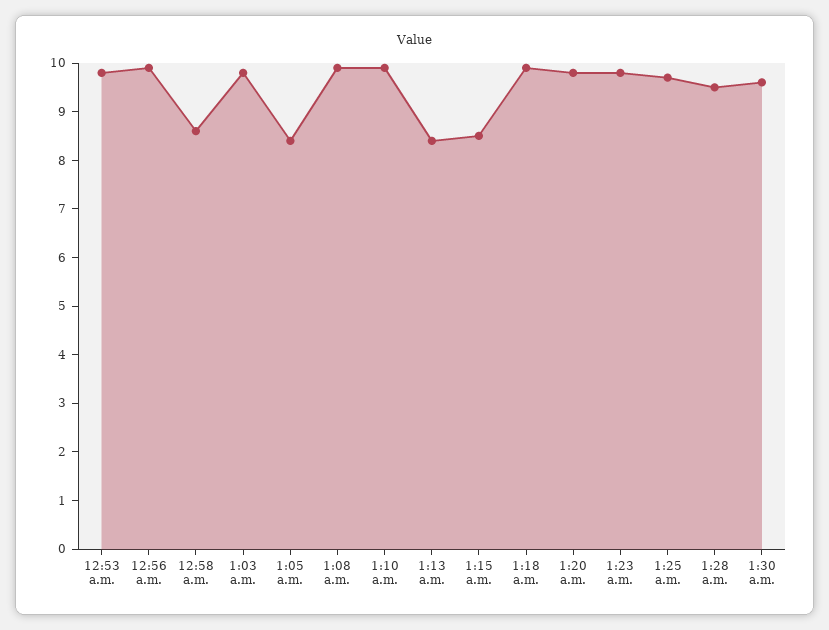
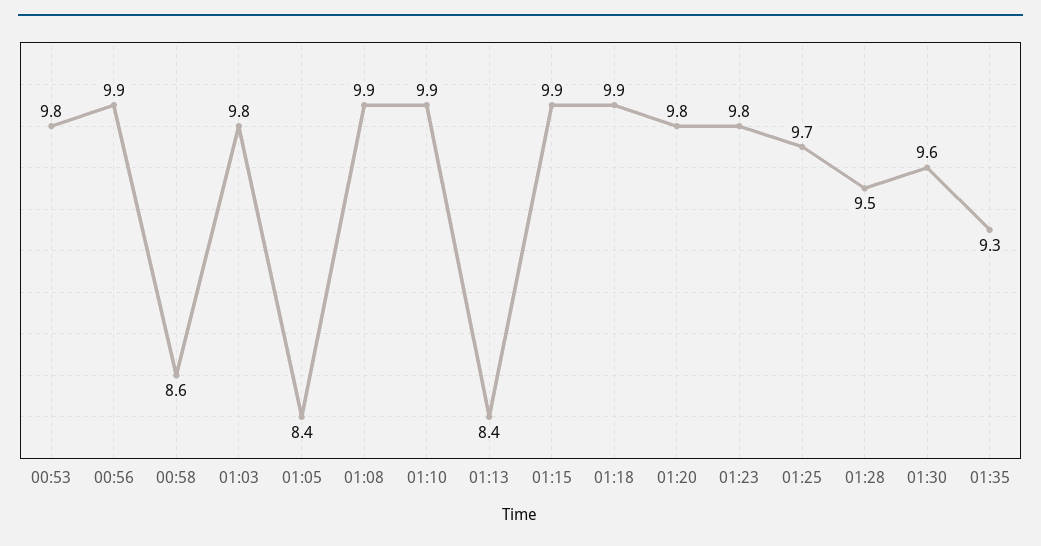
1:15 a.m.: 8.5 -> 9.9
01:35: none -> 9.3

